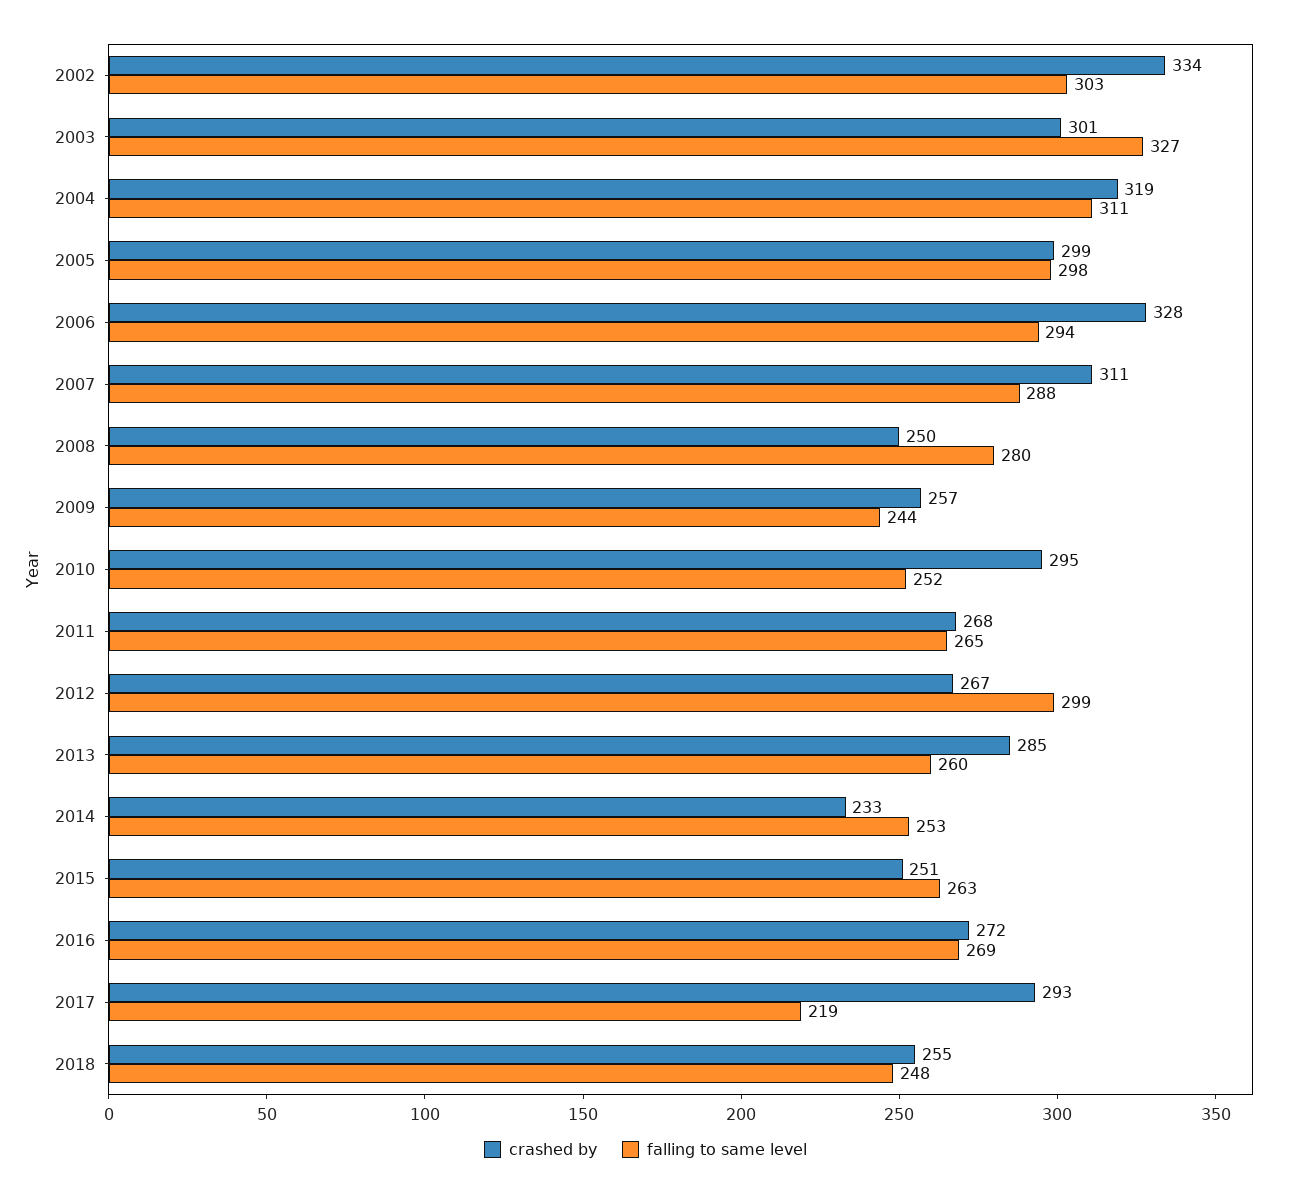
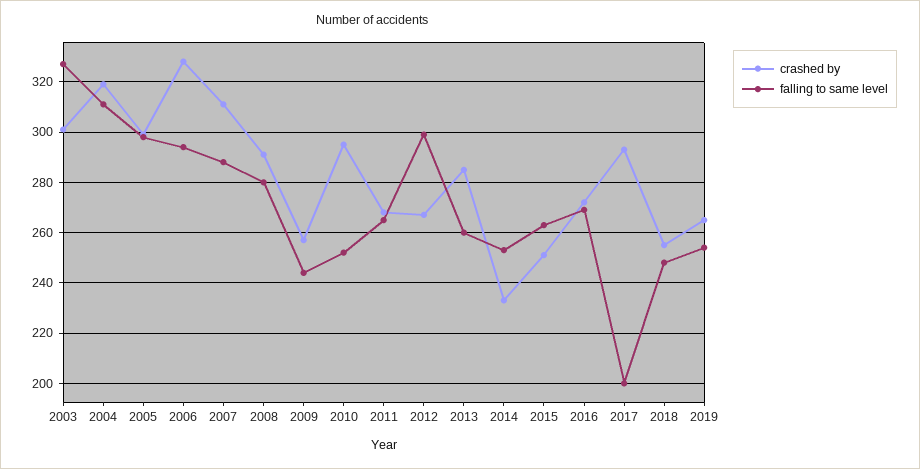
crashed by, 2002: 334 -> none
falling to same level, 2002: 303 -> none
crashed by, 2008: 250 -> 290
falling to same level, 2017: 219 -> 200
crashed by, 2019: none -> 265
falling to same level, 2019: none -> 255

